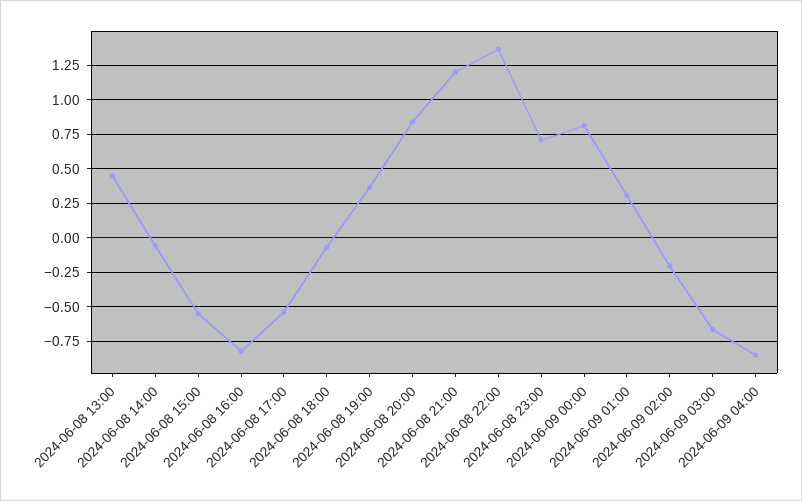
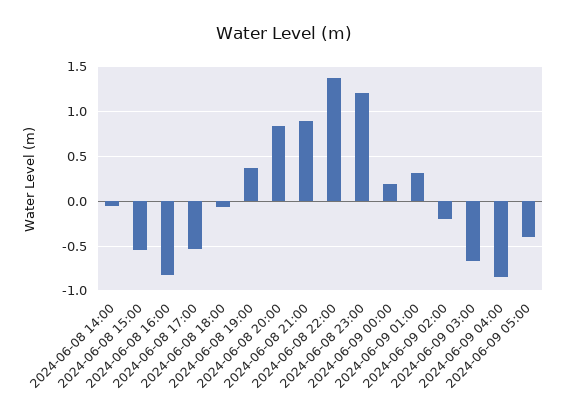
2024-06-08 13:00: 0.45 -> none
2024-06-08 21:00: 1.2 -> 0.9
2024-06-08 23:00: 0.7 -> 1.2
2024-06-09 00:00: 0.8 -> 0.2
2024-06-09 05:00: none -> -0.4

